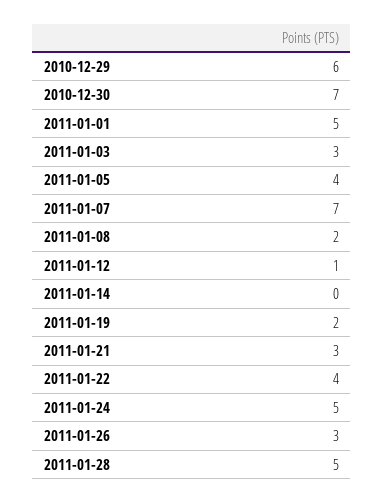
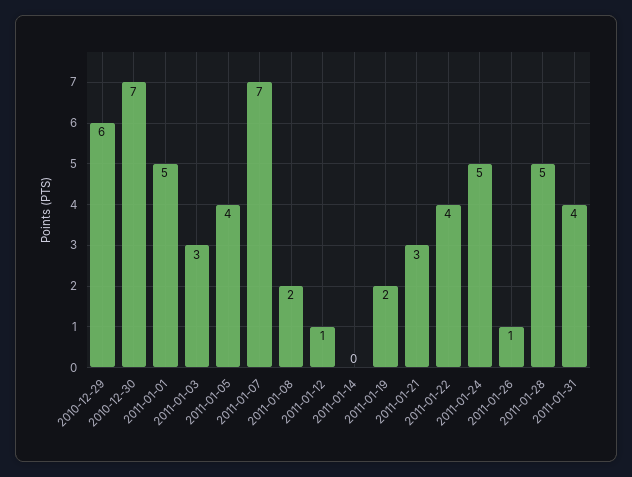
2011-01-26: 3 -> 1
2011-01-31: none -> 4

